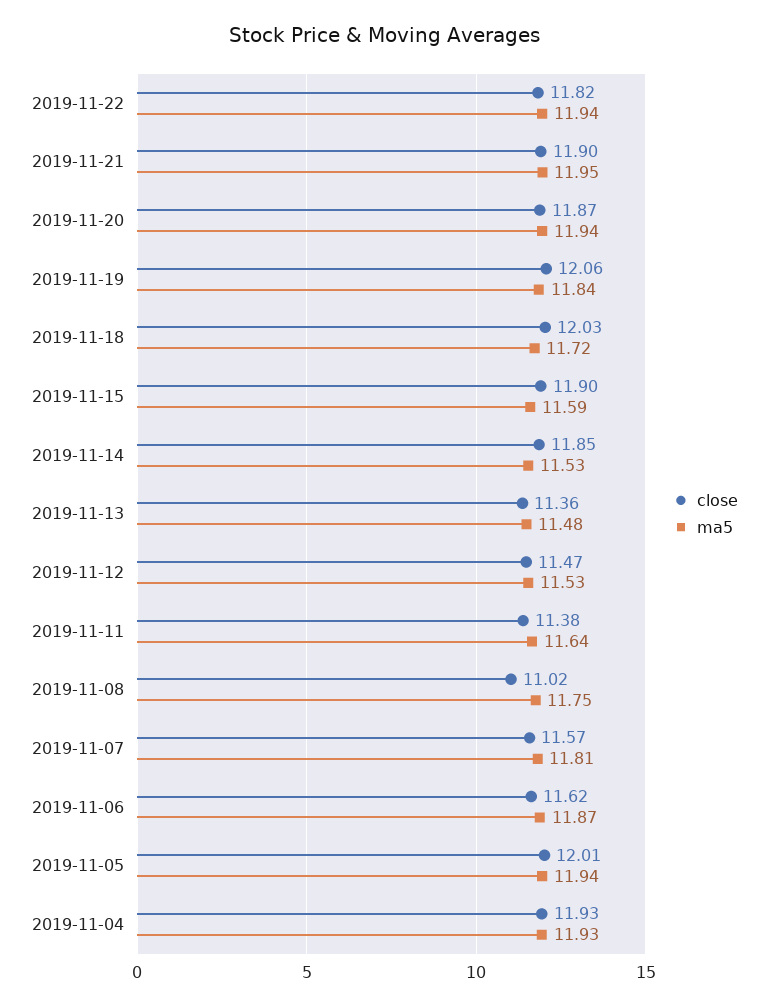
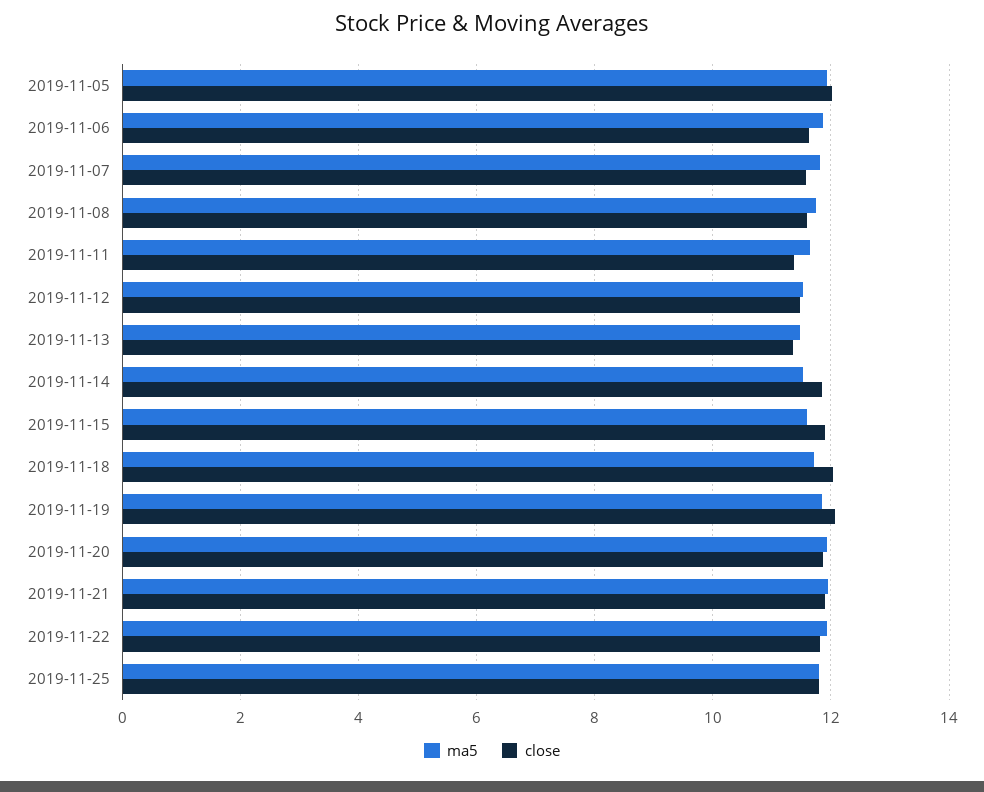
close, 2019-11-08: 11.02 -> 11.6
close, 2019-11-04: 11.93 -> none
ma5, 2019-11-04: 11.93 -> none
ma5, 2019-11-25: none -> 11.8
close, 2019-11-25: none -> 11.8

